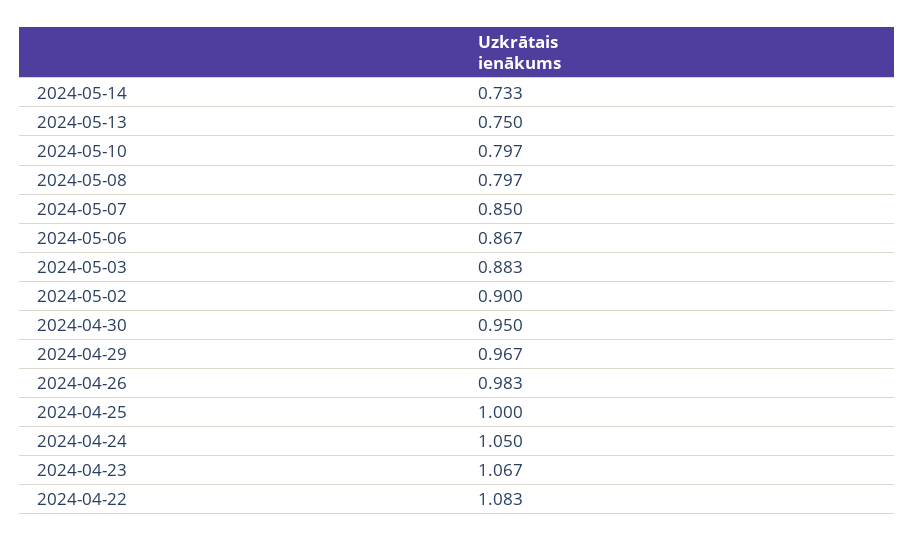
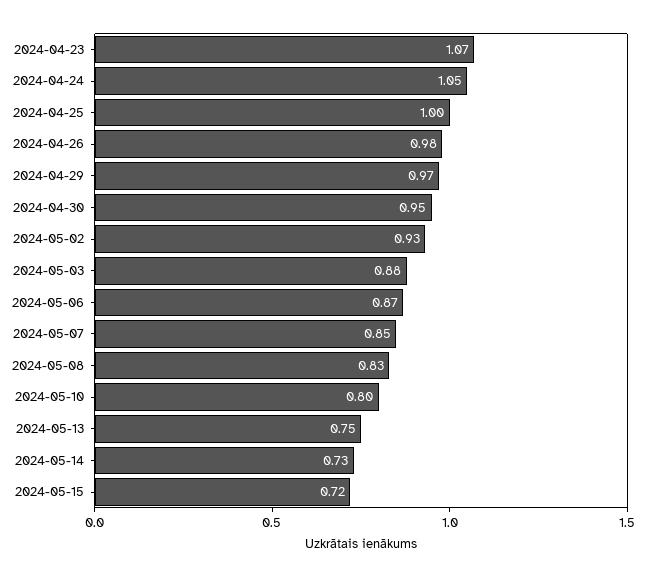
2024-05-08: 0.797 -> 0.83
2024-05-02: 0.9 -> 0.93
2024-04-22: 1.083 -> none
2024-05-15: none -> 0.72

